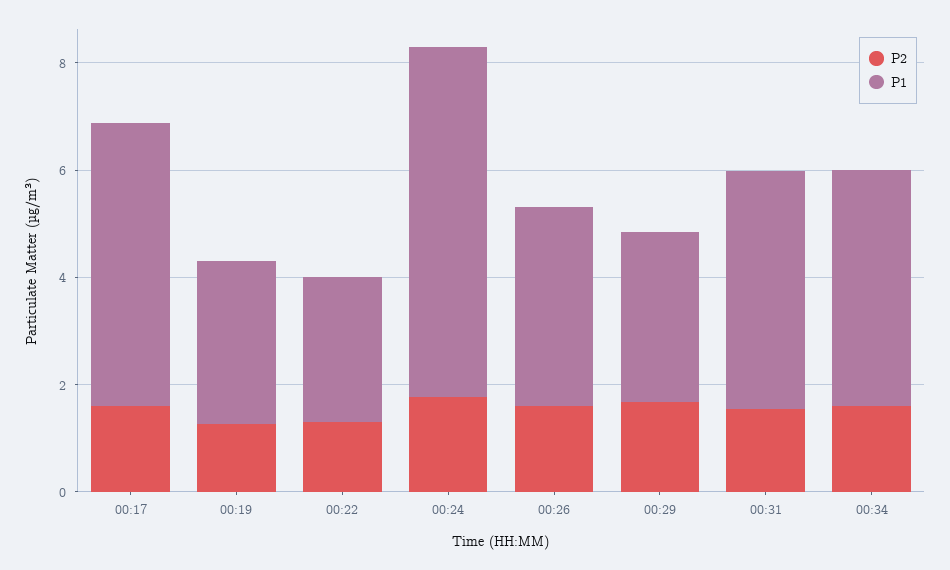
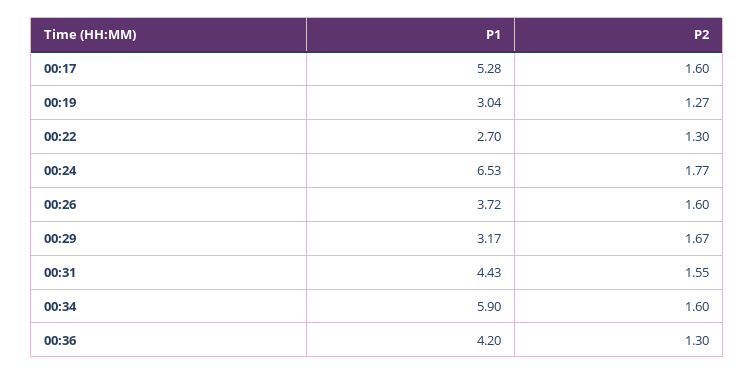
P1, 00:34: 4.5 -> 5.9
P1, 00:36: none -> 4.2
P2, 00:36: none -> 1.3

